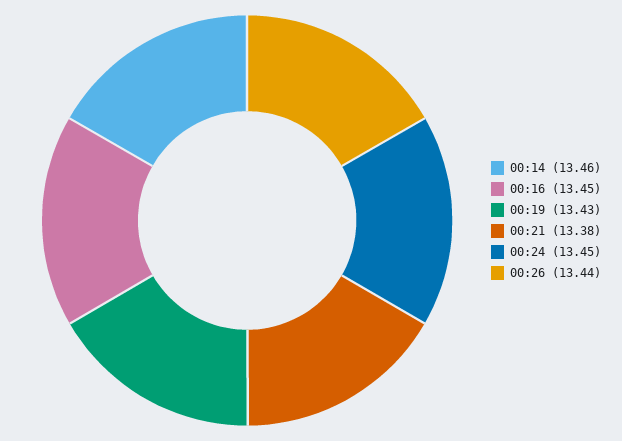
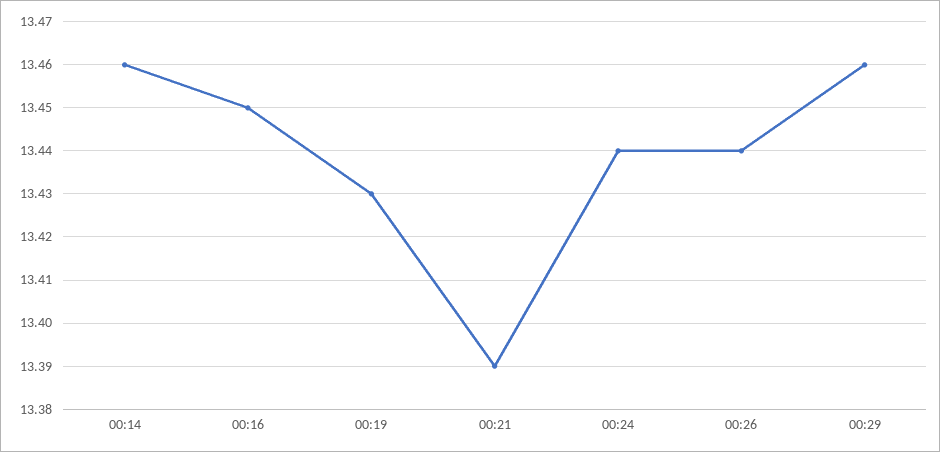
00:21: 13.38 -> 13.39
00:24: 13.45 -> 13.44
00:29: none -> 13.46

